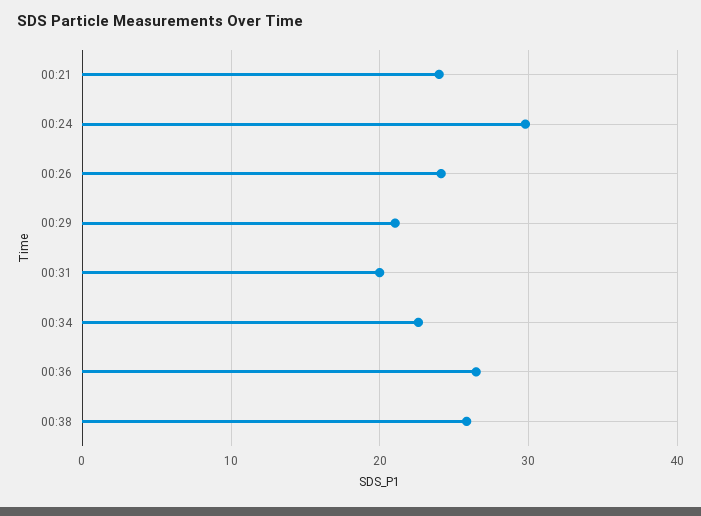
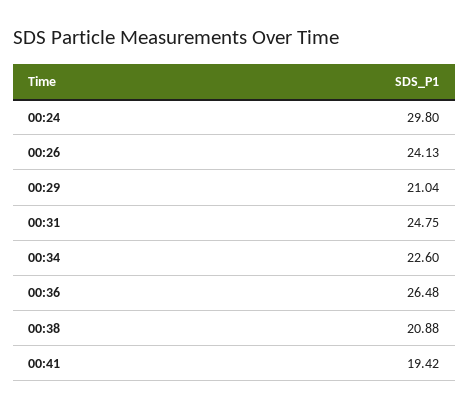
00:21: 24 -> none
00:31: 20 -> 24.75
00:38: 26 -> 20.88
00:41: none -> 19.42

